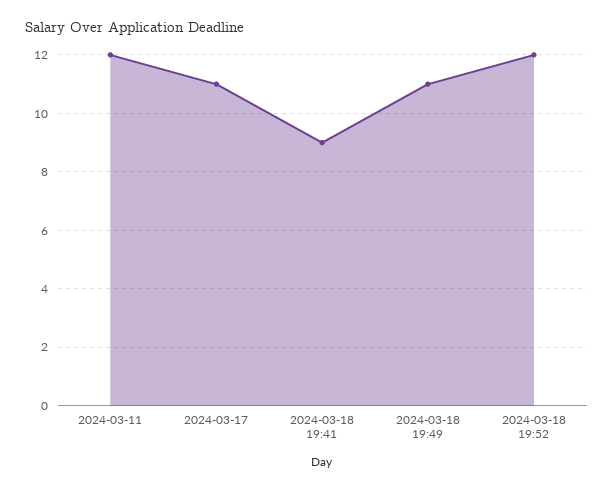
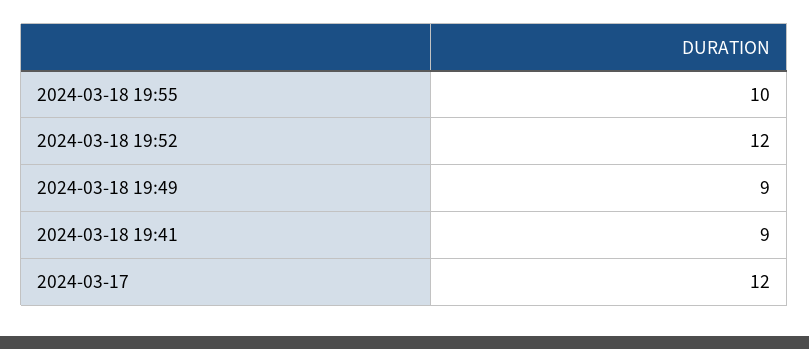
2024-03-11: 12 -> none
2024-03-17: 11 -> 12
2024-03-18 19:49: 11 -> 9
2024-03-18 19:55: none -> 10

